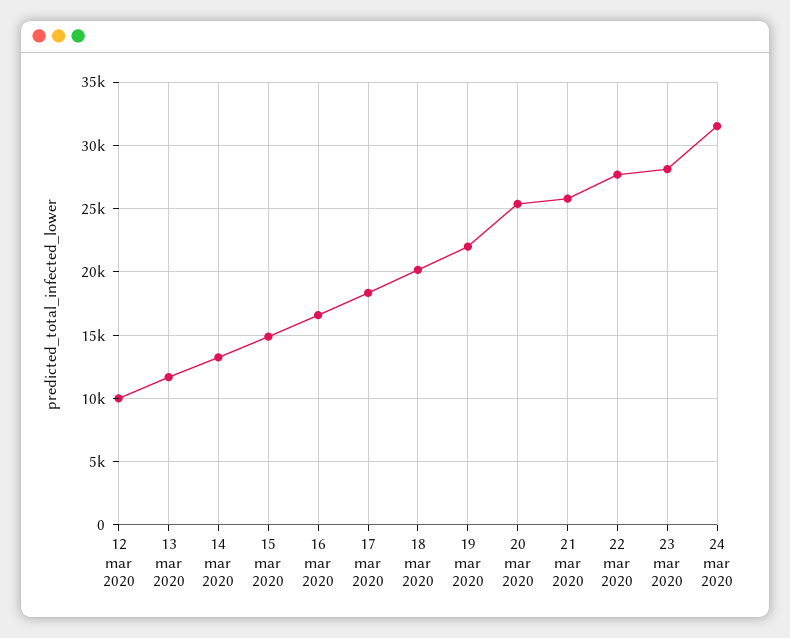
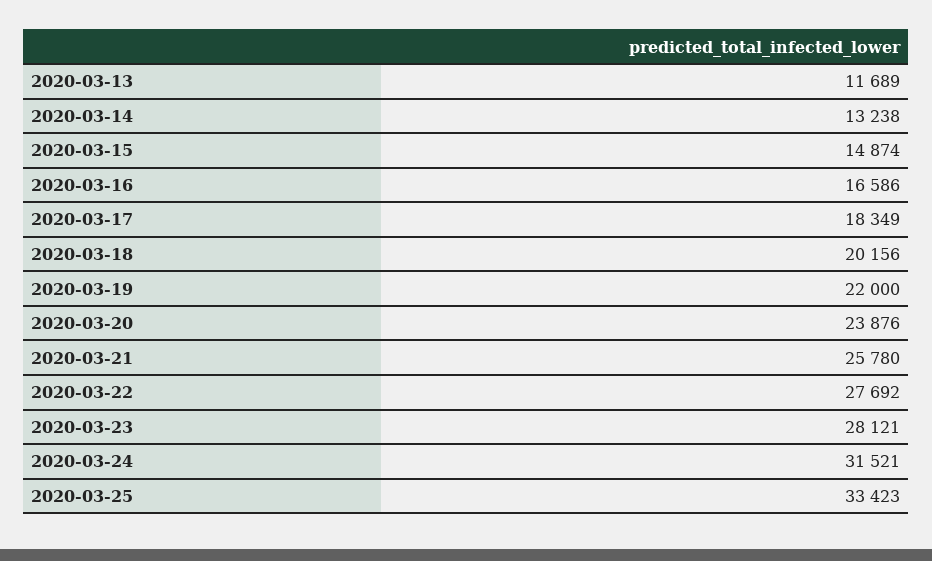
12 mar 2020: 10000 -> none
20 mar 2020: 25500 -> 23876
2020-03-25: none -> 33423

